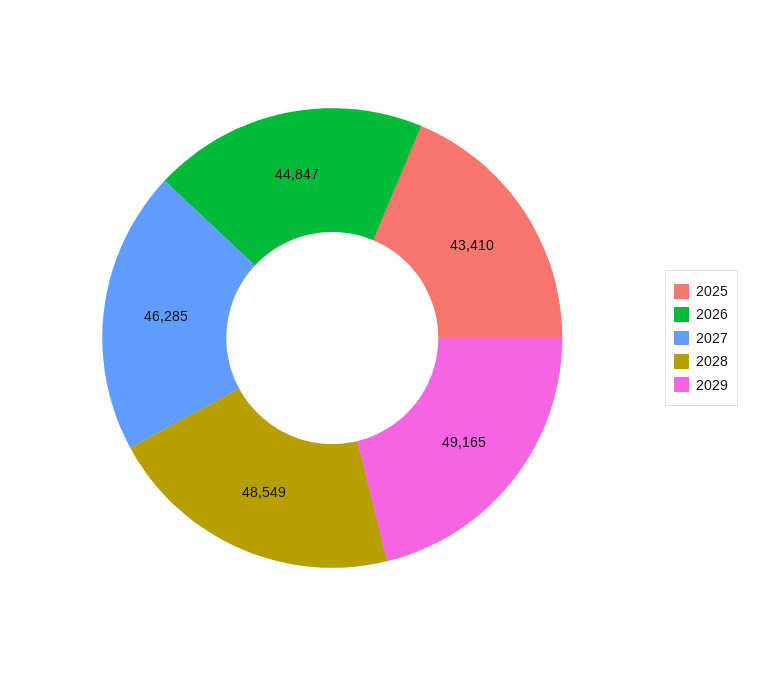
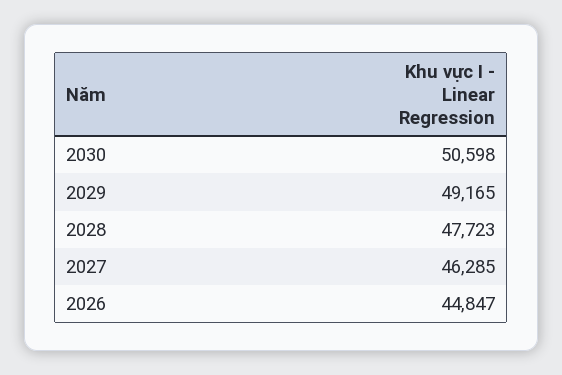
2025: 43410 -> none
2028: 48549 -> 47723
2030: none -> 50598

